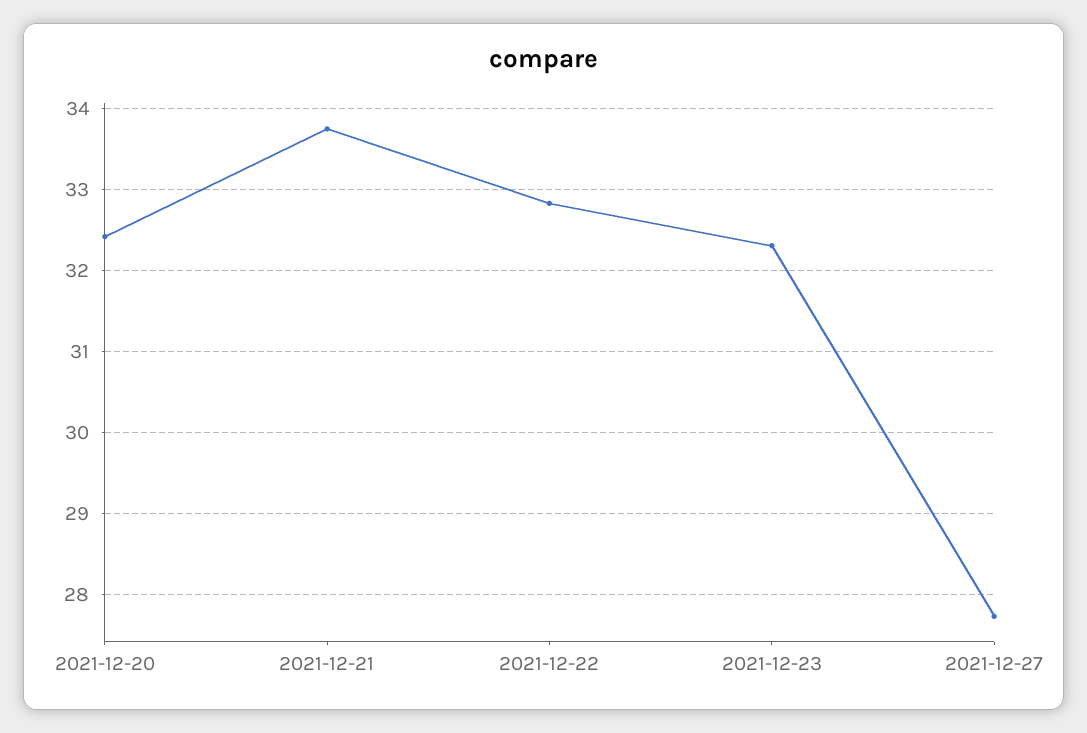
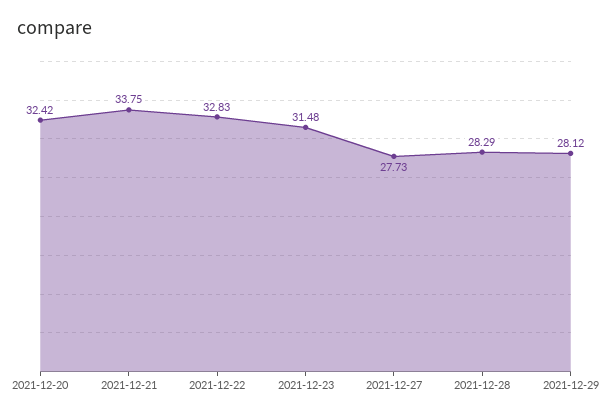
2021-12-23: 32.3 -> 31.48
2021-12-28: none -> 28.29
2021-12-29: none -> 28.12

